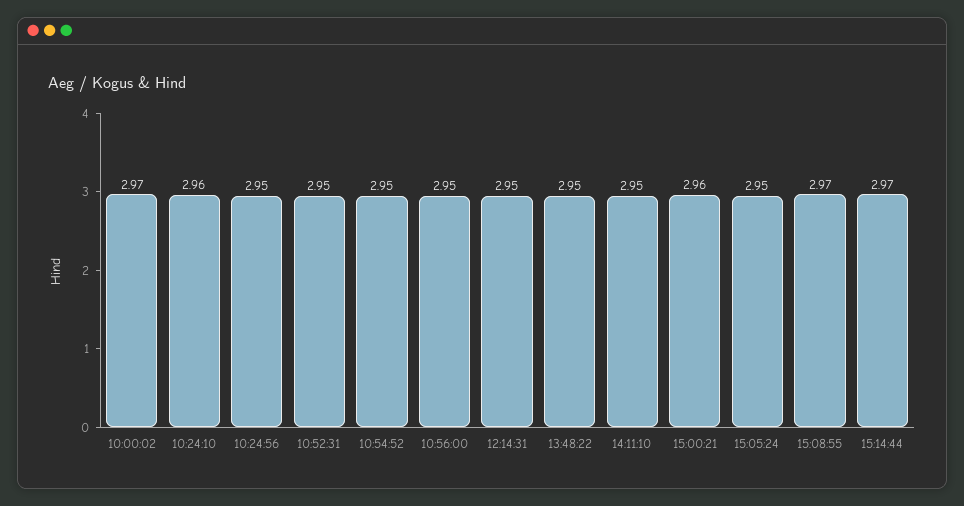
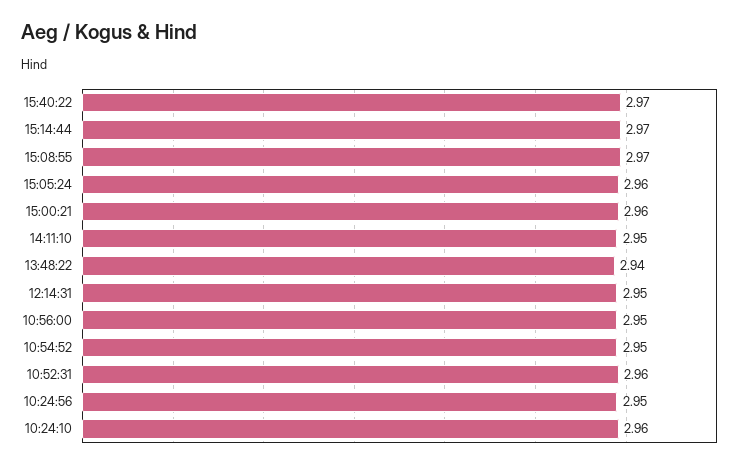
10:00:02: 2.97 -> none
10:52:31: 2.95 -> 2.96
13:48:22: 2.95 -> 2.94
15:05:24: 2.95 -> 2.96
15:40:22: none -> 2.97

